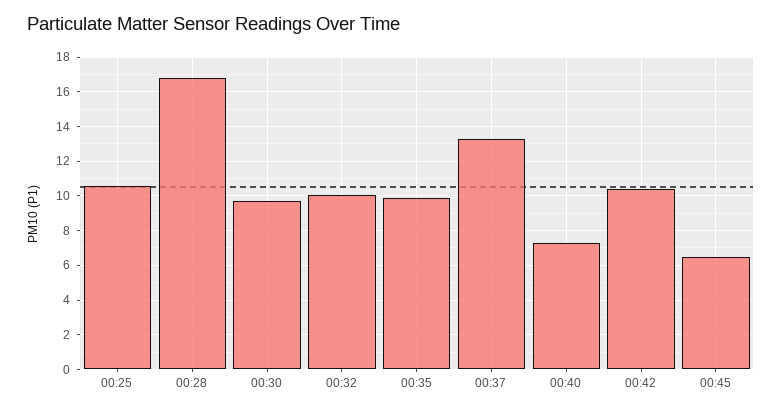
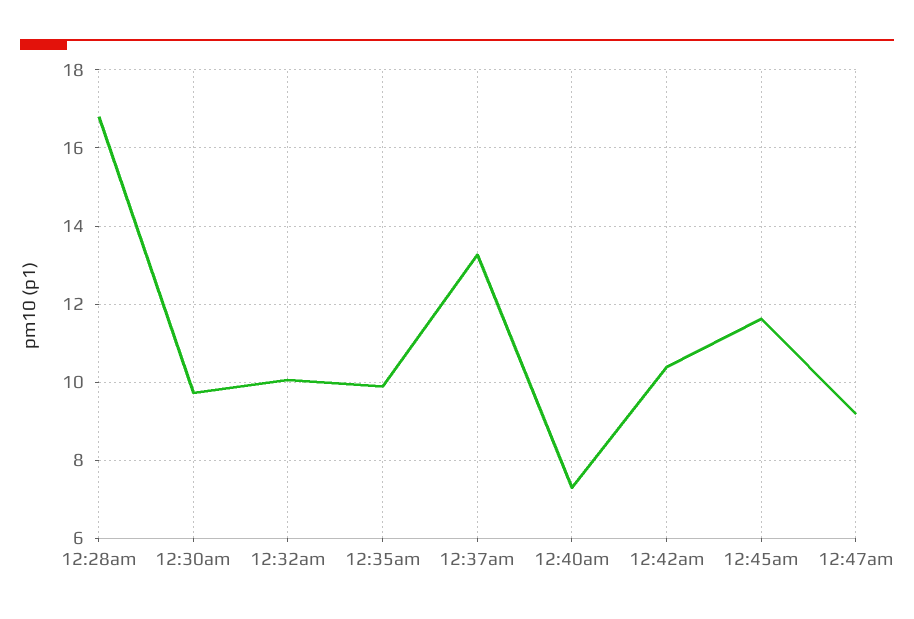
00:25: 10.5 -> none
00:45: 6.5 -> 11.6
12:47am: none -> 9.2

